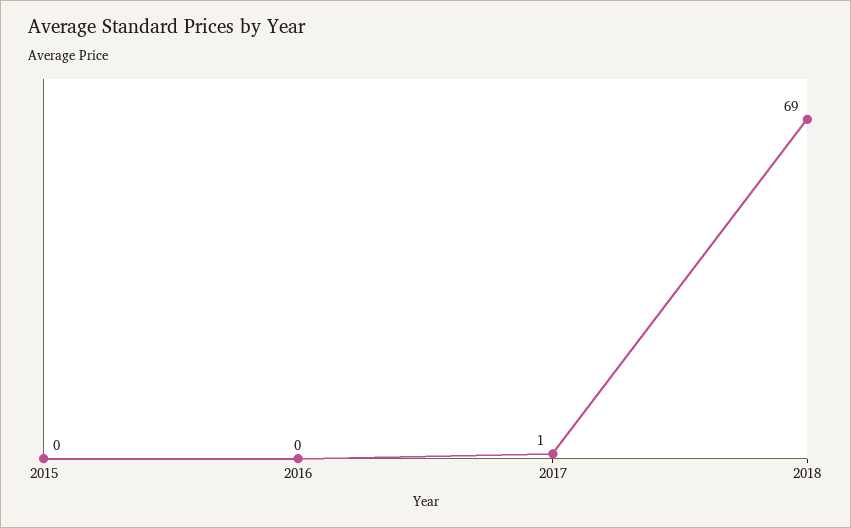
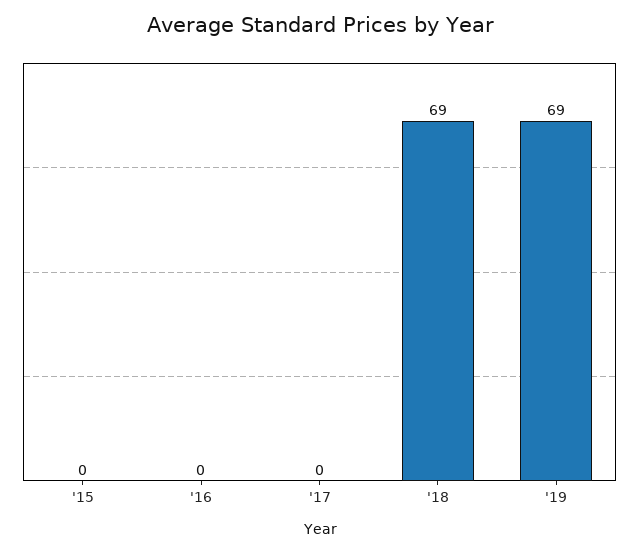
2017: 1 -> 0
'19: none -> 69

